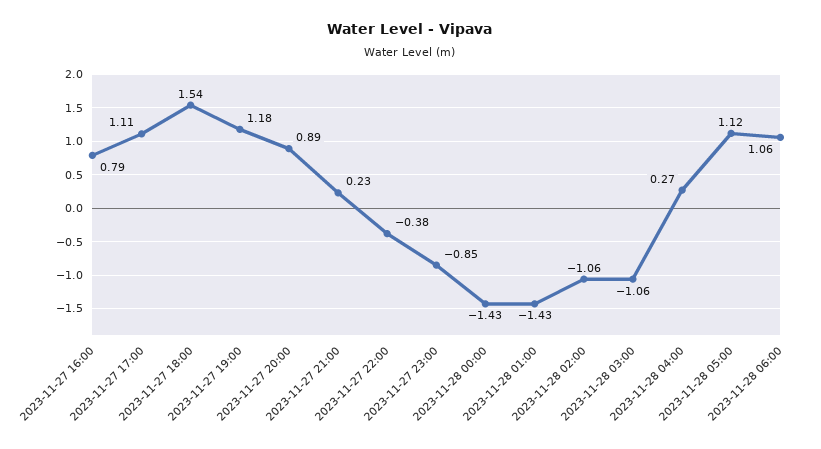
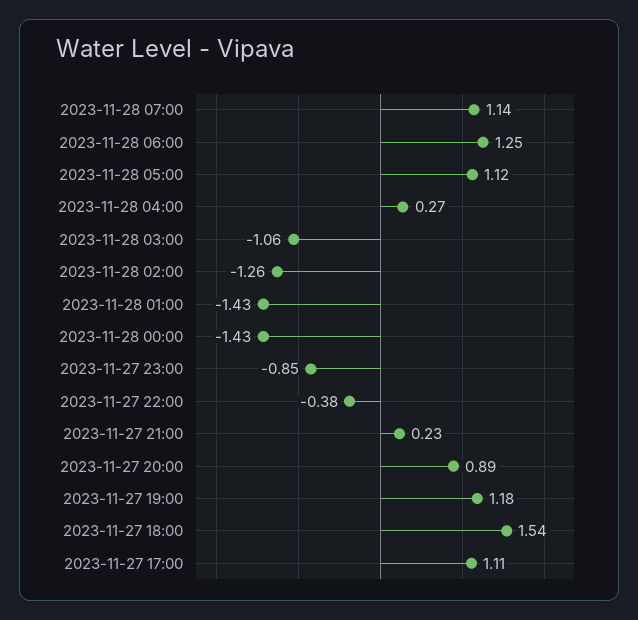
2023-11-27 16:00: 0.79 -> none
2023-11-28 02:00: -1.06 -> -1.26
2023-11-28 06:00: 1.06 -> 1.25
2023-11-28 07:00: none -> 1.14

